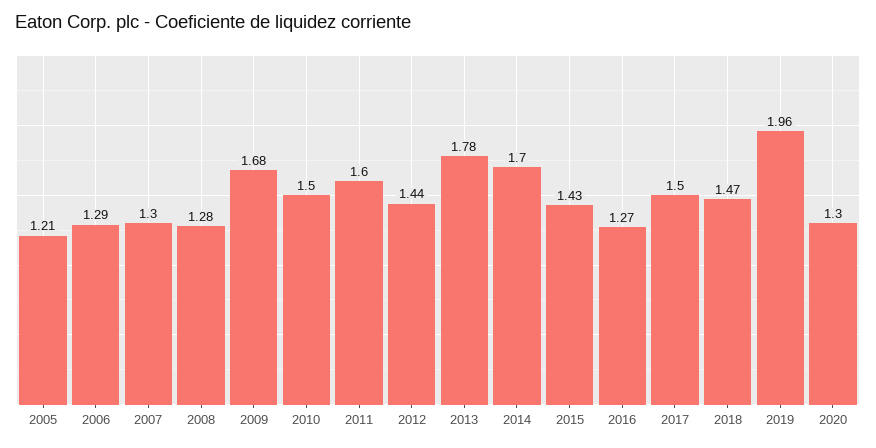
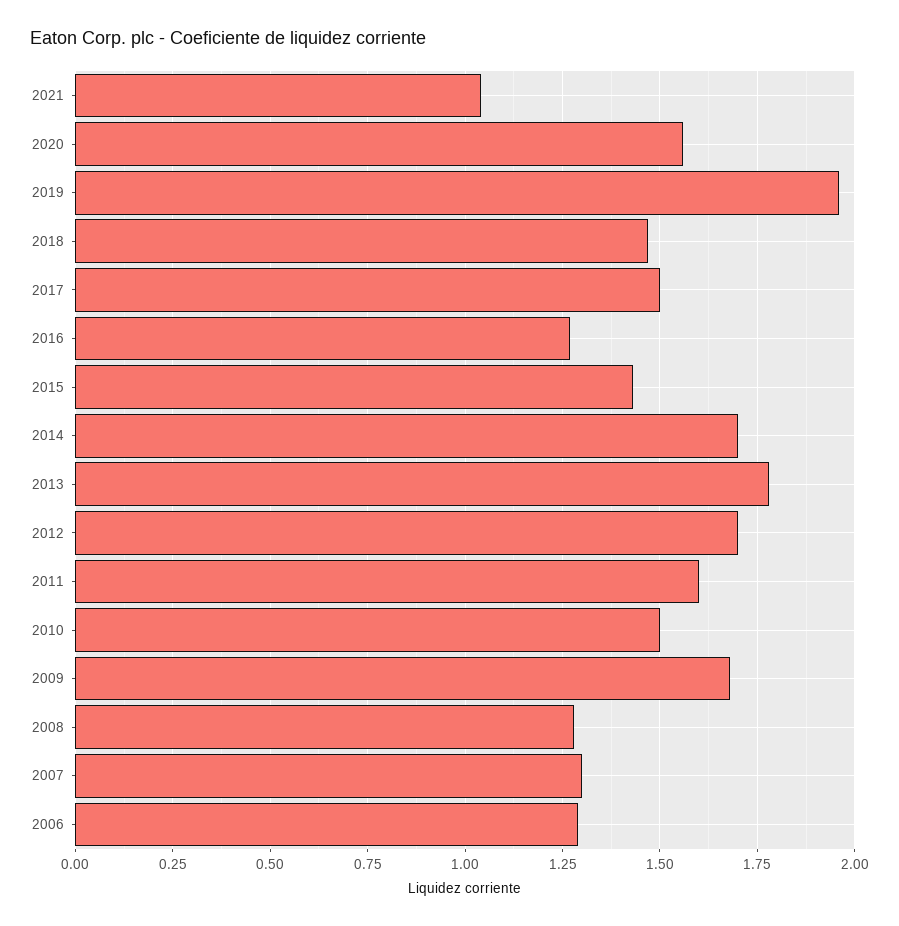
2005: 1.21 -> none
2012: 1.44 -> 1.7
2020: 1.3 -> 1.55
2021: none -> 1.05

